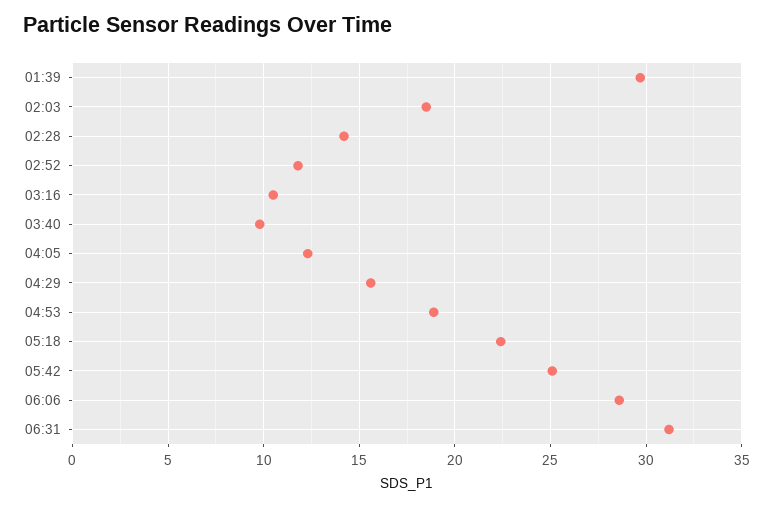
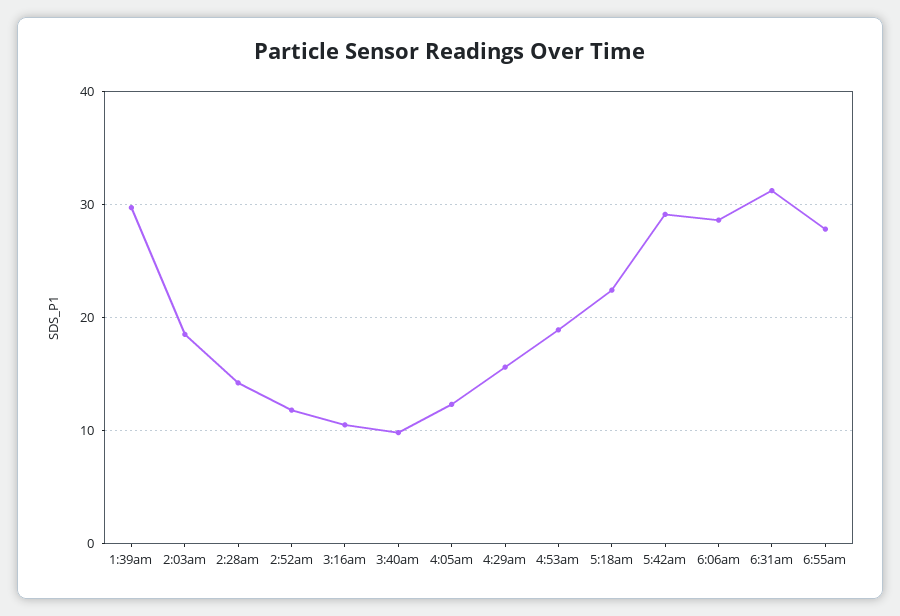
05:42: 25 -> 29
6:55am: none -> 28

